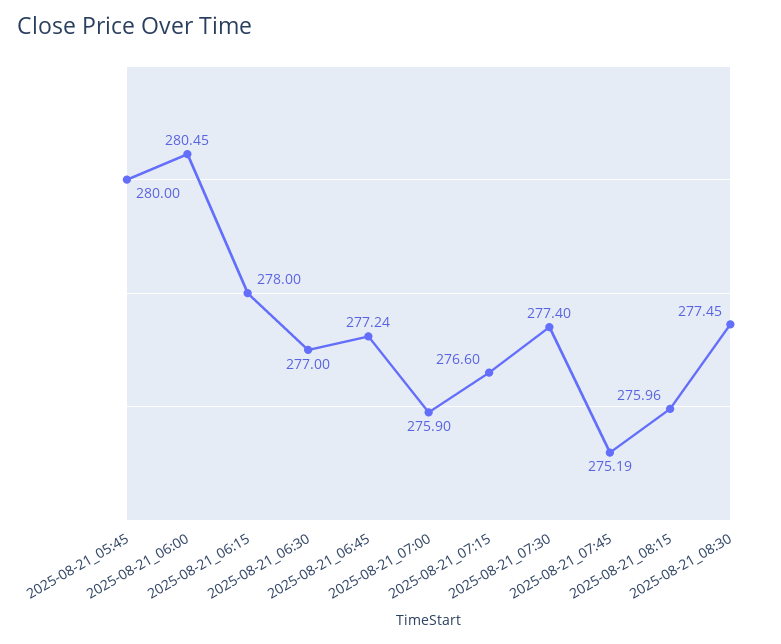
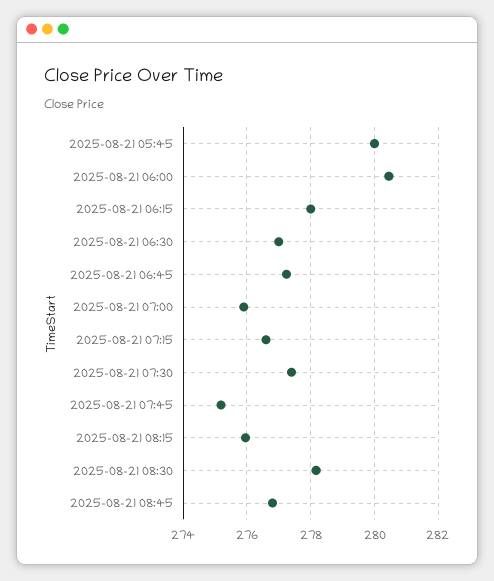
2025-08-21_08:30: 277.45 -> 278.2
2025-08-21 08:45: none -> 276.8

